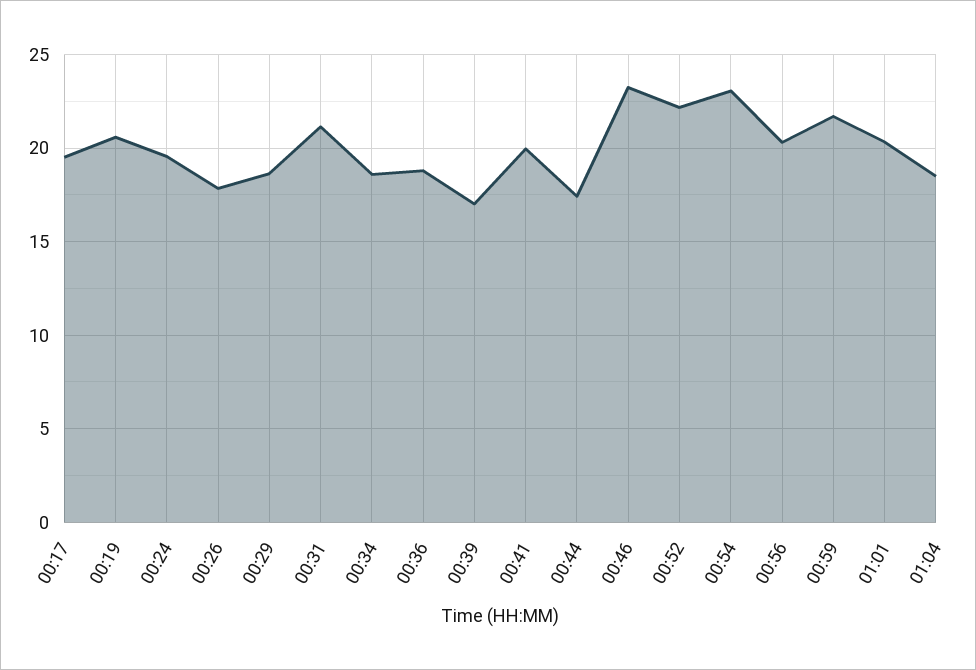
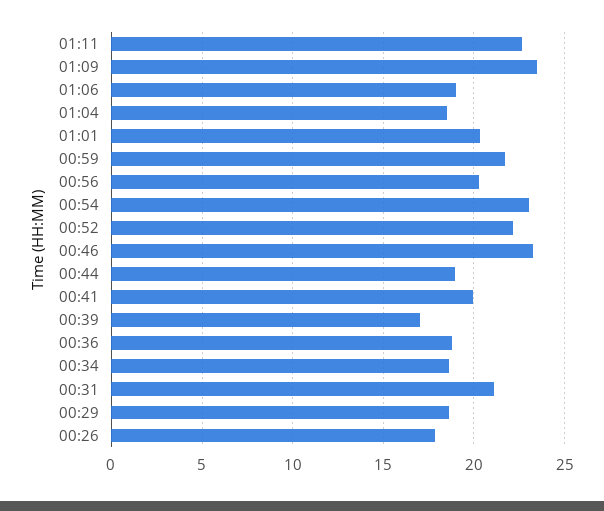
00:17: 19.5 -> none
00:19: 20.5 -> none
00:24: 19.5 -> none
00:44: 17.5 -> 19
01:11: none -> 22.5
01:09: none -> 23.5
01:06: none -> 19

